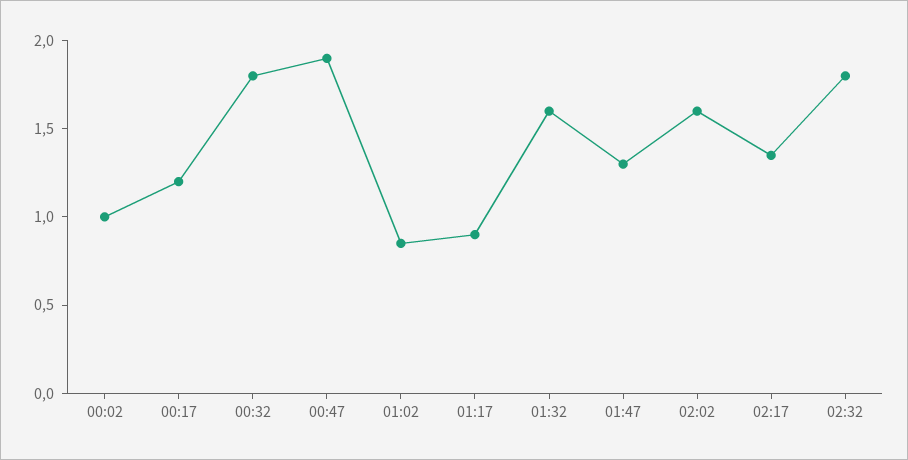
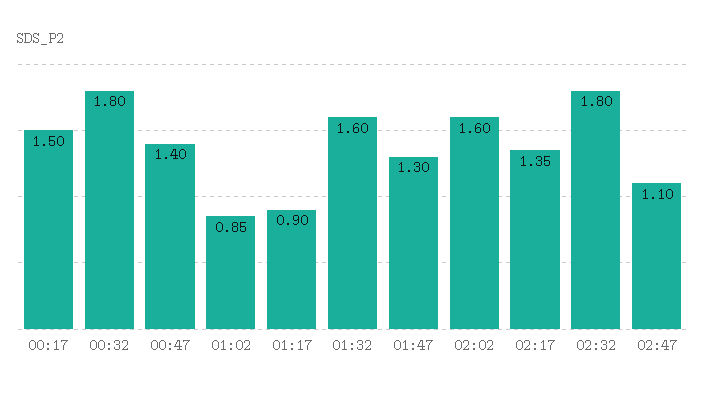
00:02: 1 -> none
00:17: 1.2 -> 1.5
00:47: 1.9 -> 1.4
02:47: none -> 1.1

